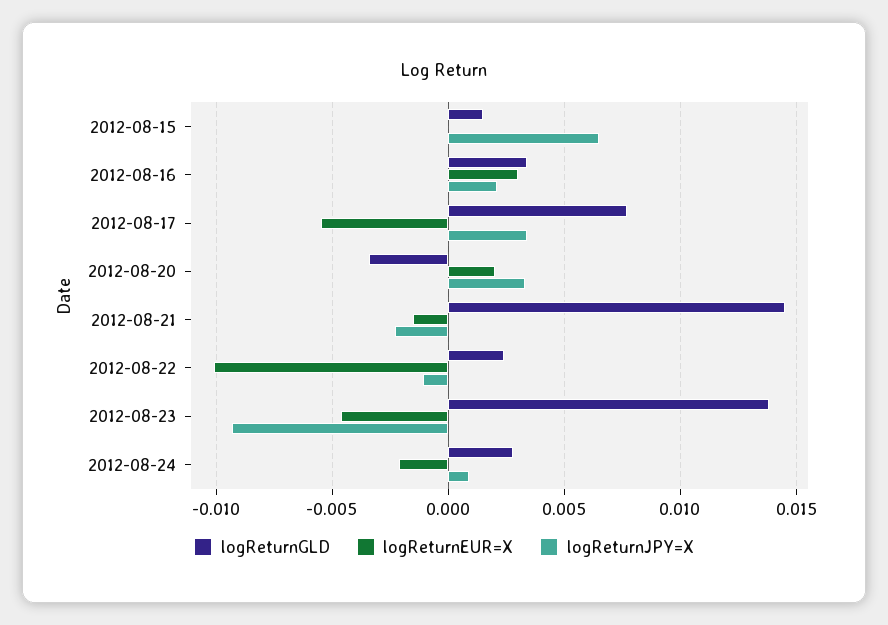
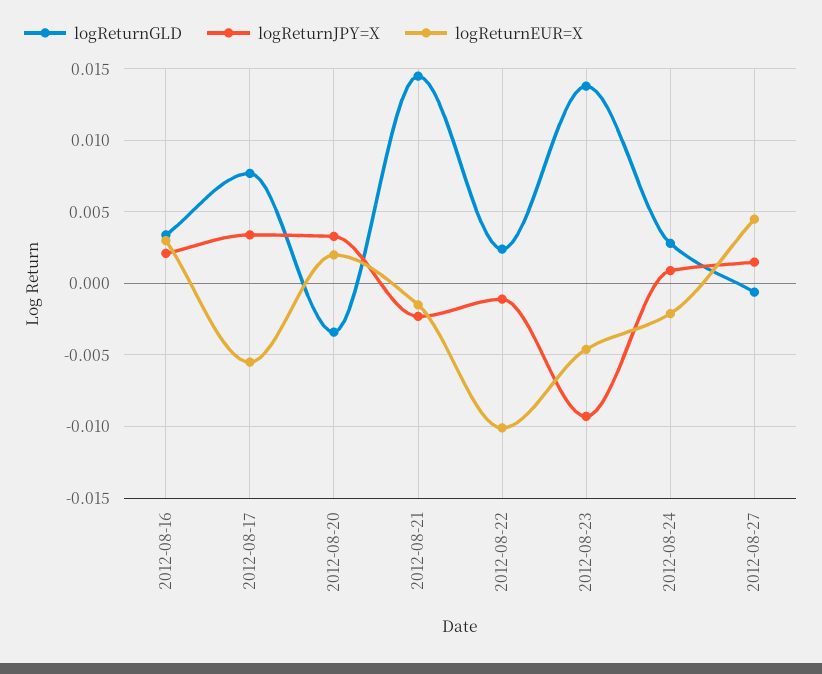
logReturnGLD, 2012-08-15: 0.0015 -> none
logReturnEUR=X, 2012-08-15: 0 -> none
logReturnJPY=X, 2012-08-15: 0.0065 -> none
logReturnGLD, 2012-08-27: none -> -0.0005
logReturnJPY=X, 2012-08-27: none -> 0.0015
logReturnEUR=X, 2012-08-27: none -> 0.0045

